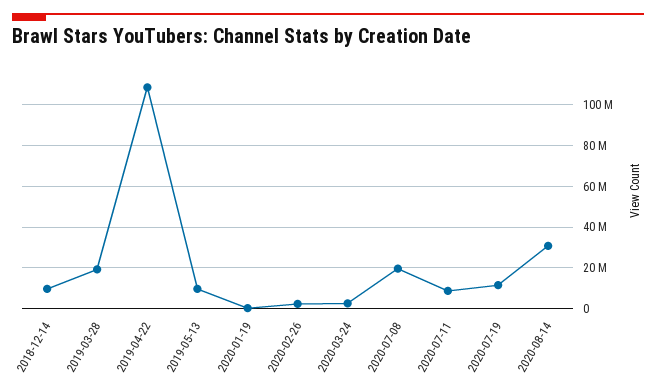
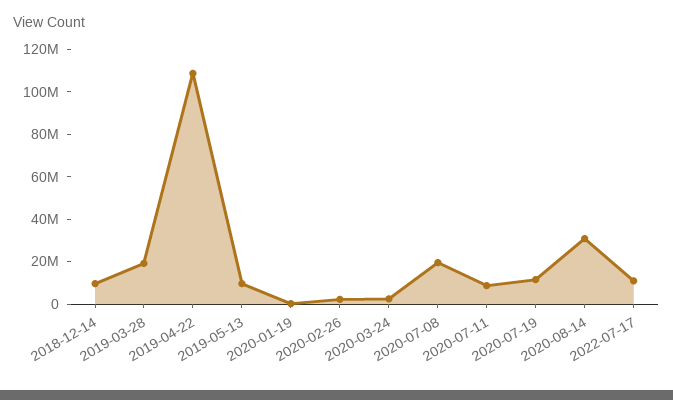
2022-07-17: none -> 10000000

